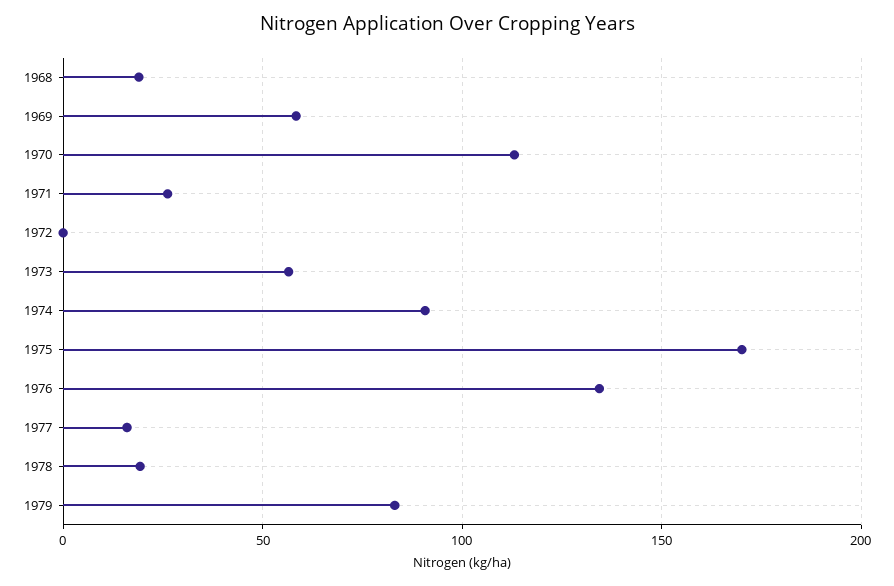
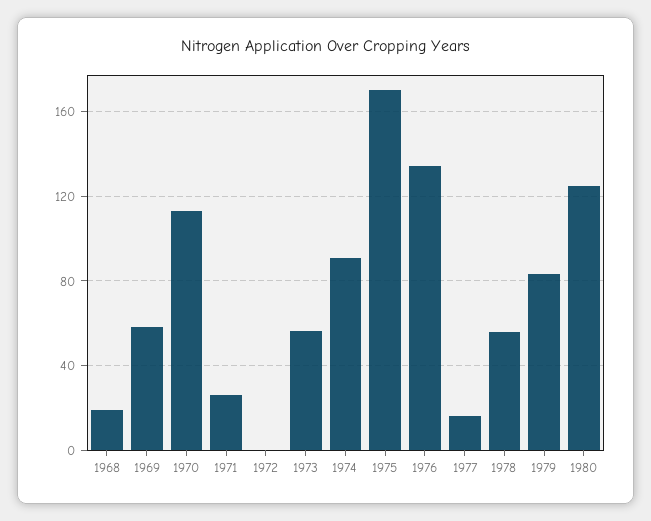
1978: 20 -> 55
1980: none -> 125

